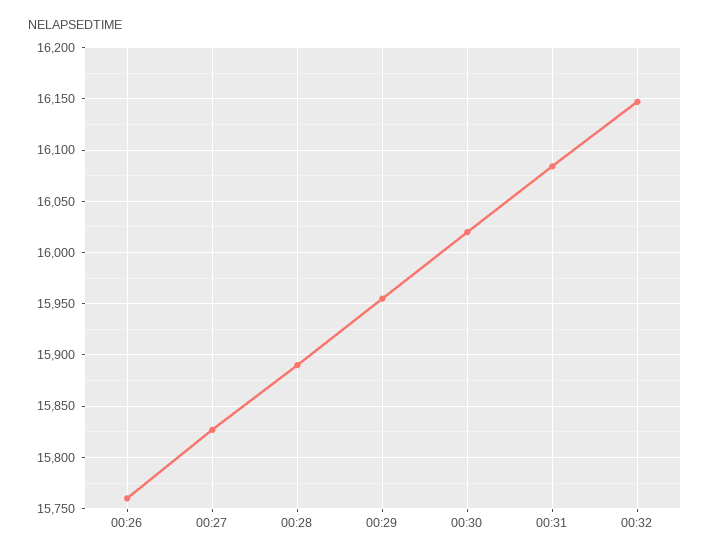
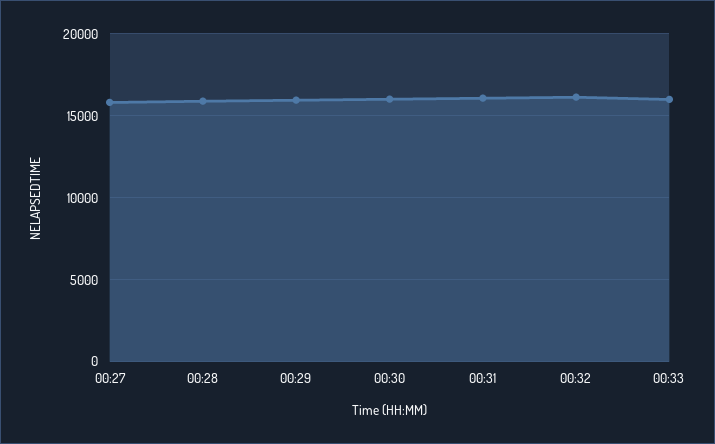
00:26: 15760 -> none
00:33: none -> 16000

